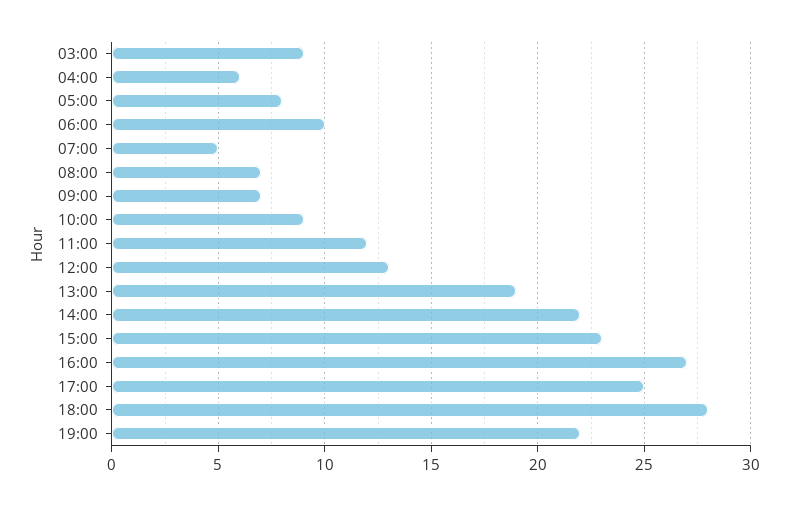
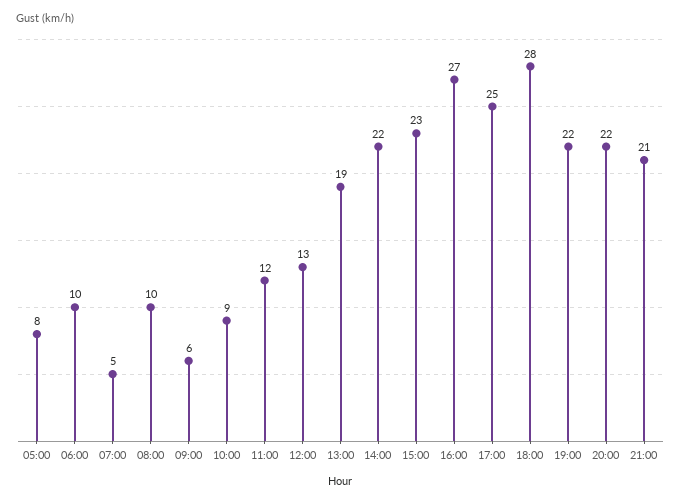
03:00: 9 -> none
04:00: 6 -> none
08:00: 7 -> 10
09:00: 7 -> 6
20:00: none -> 22
21:00: none -> 21

